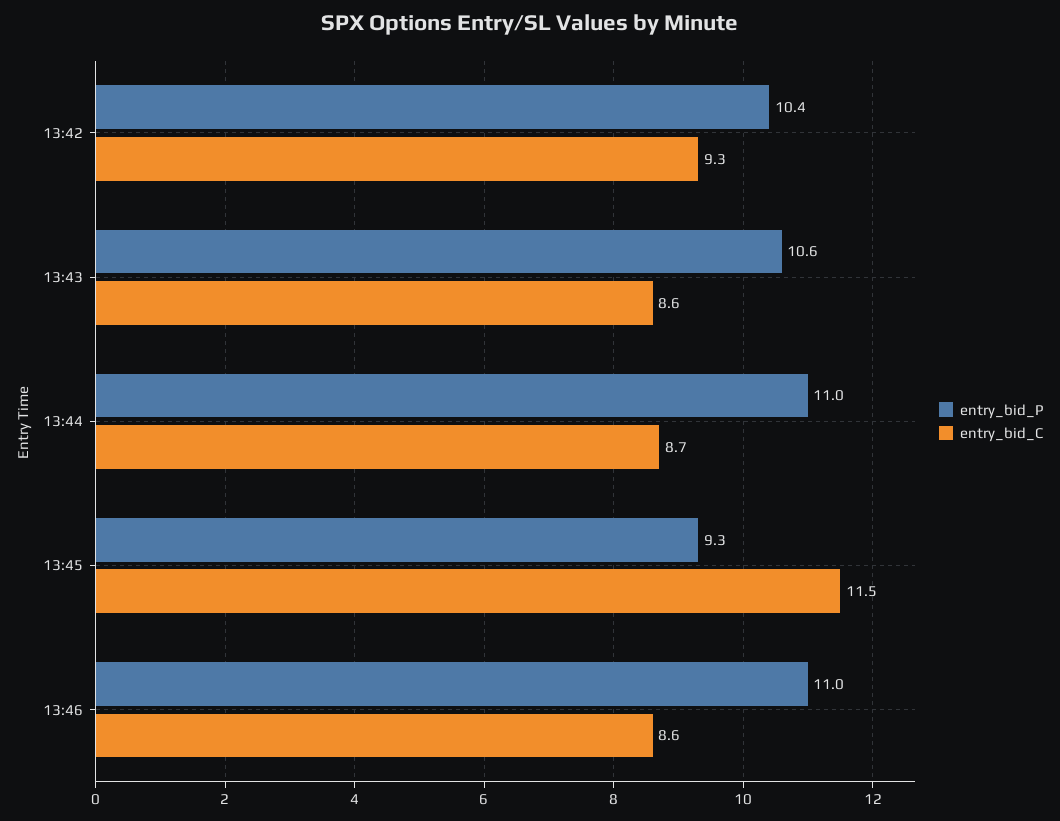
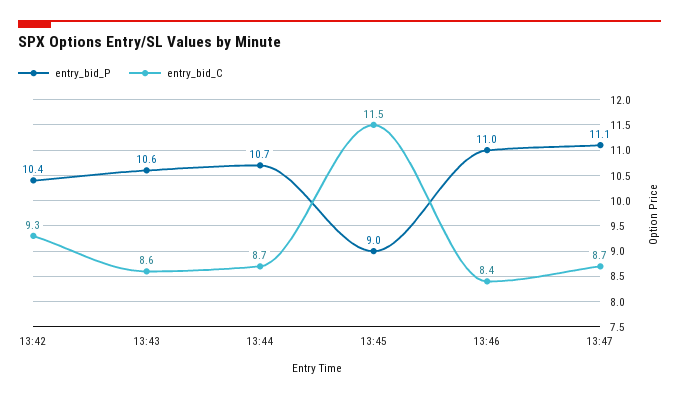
entry_bid_P, 13:44: 11 -> 10.7
entry_bid_P, 13:45: 9.3 -> 9
entry_bid_C, 13:46: 8.6 -> 8.4
entry_bid_P, 13:47: none -> 11.1
entry_bid_C, 13:47: none -> 8.7

